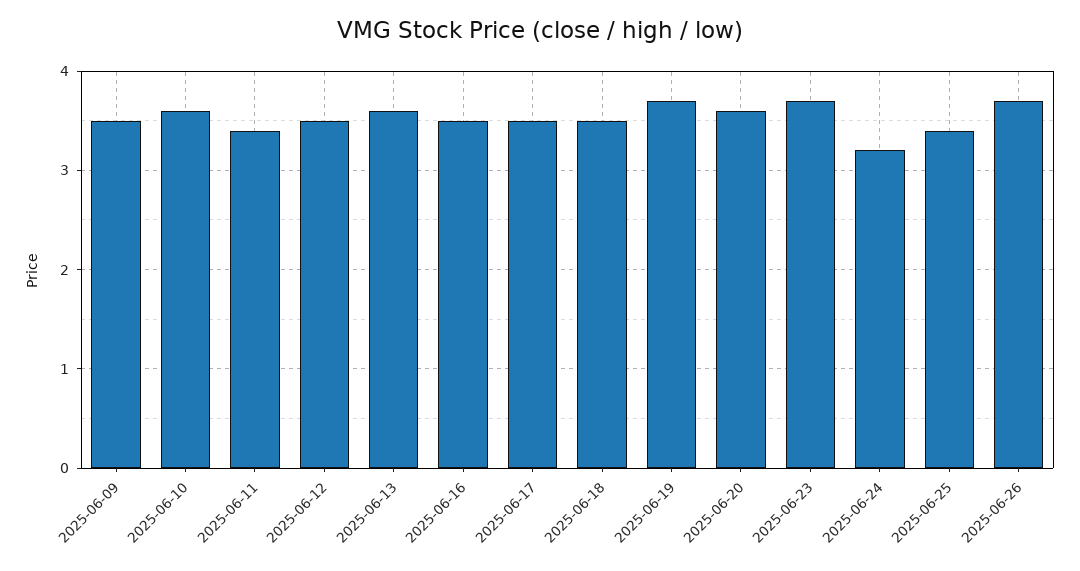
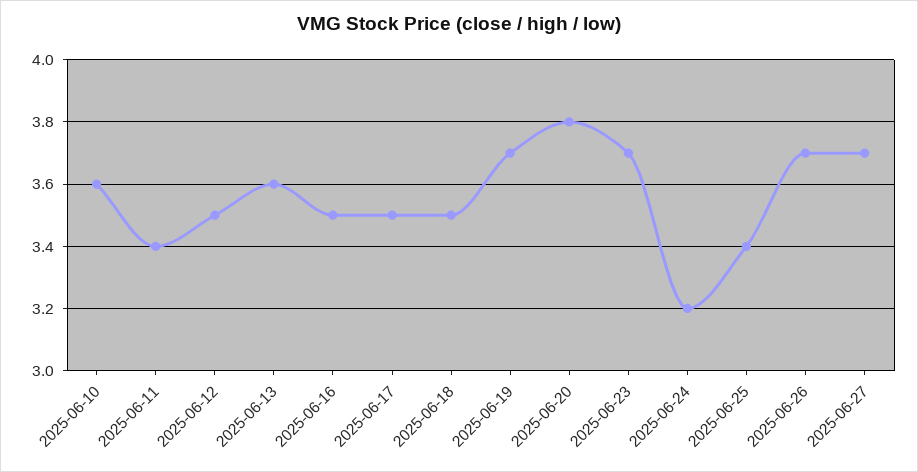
2025-06-09: 3.5 -> none
2025-06-20: 3.6 -> 3.8
2025-06-27: none -> 3.7

